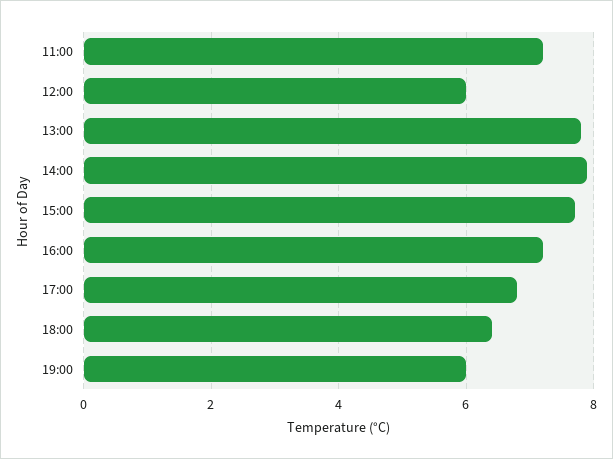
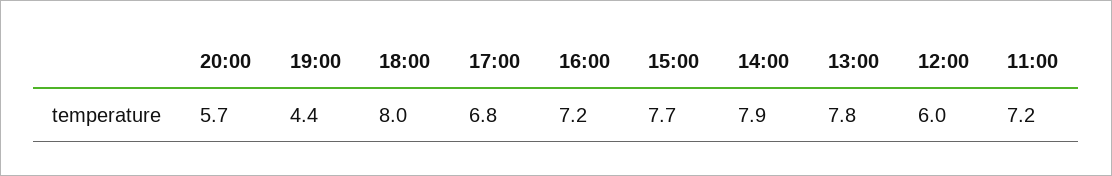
18:00: 6.5 -> 8
19:00: 6 -> 4.4
20:00: none -> 5.7

